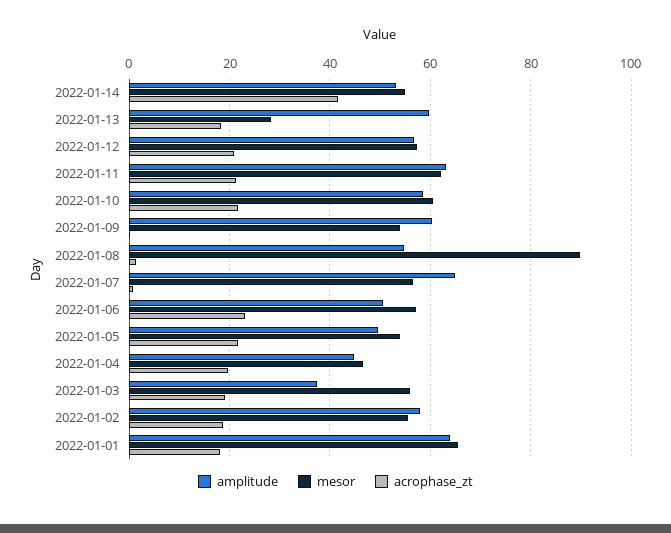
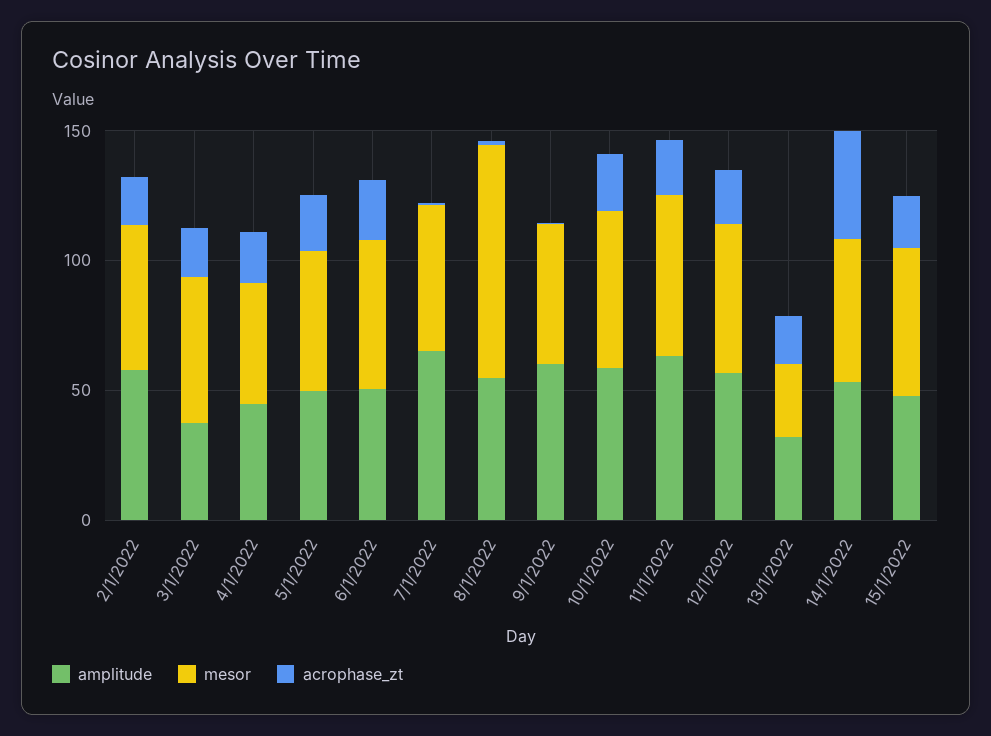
amplitude, 2022-01-13: 60 -> 30
amplitude, 2022-01-01: 64 -> none
mesor, 2022-01-01: 66 -> none
acrophase_zt, 2022-01-01: 18 -> none
amplitude, 15/1/2022: none -> 50
mesor, 15/1/2022: none -> 60
acrophase_zt, 15/1/2022: none -> 20

